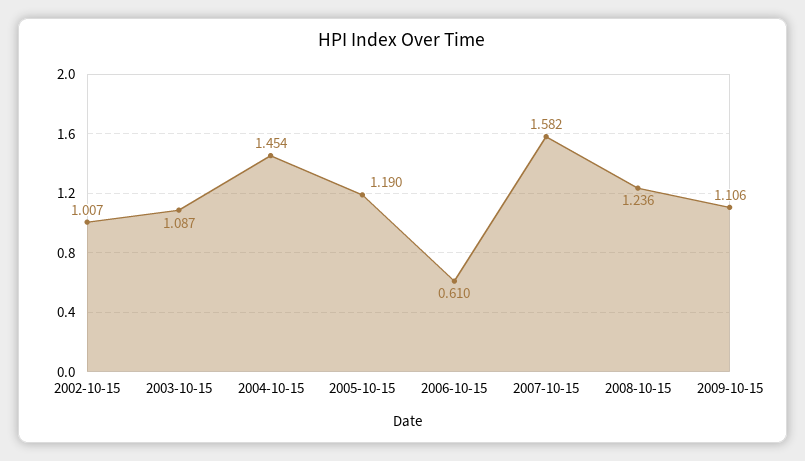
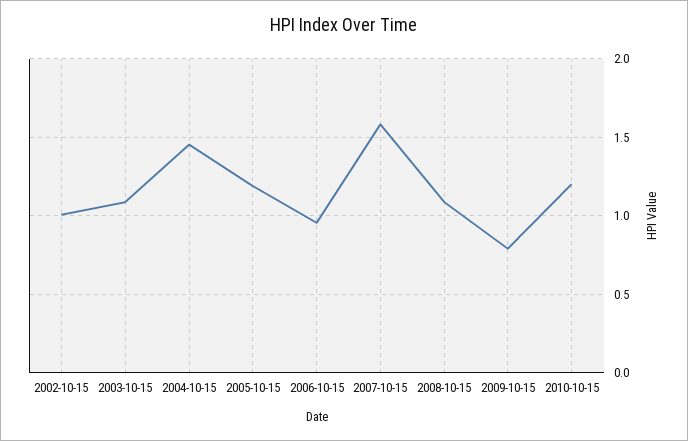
2006-10-15: 0.61 -> 0.95
2008-10-15: 1.236 -> 1.1
2009-10-15: 1.106 -> 0.8
2010-10-15: none -> 1.2

